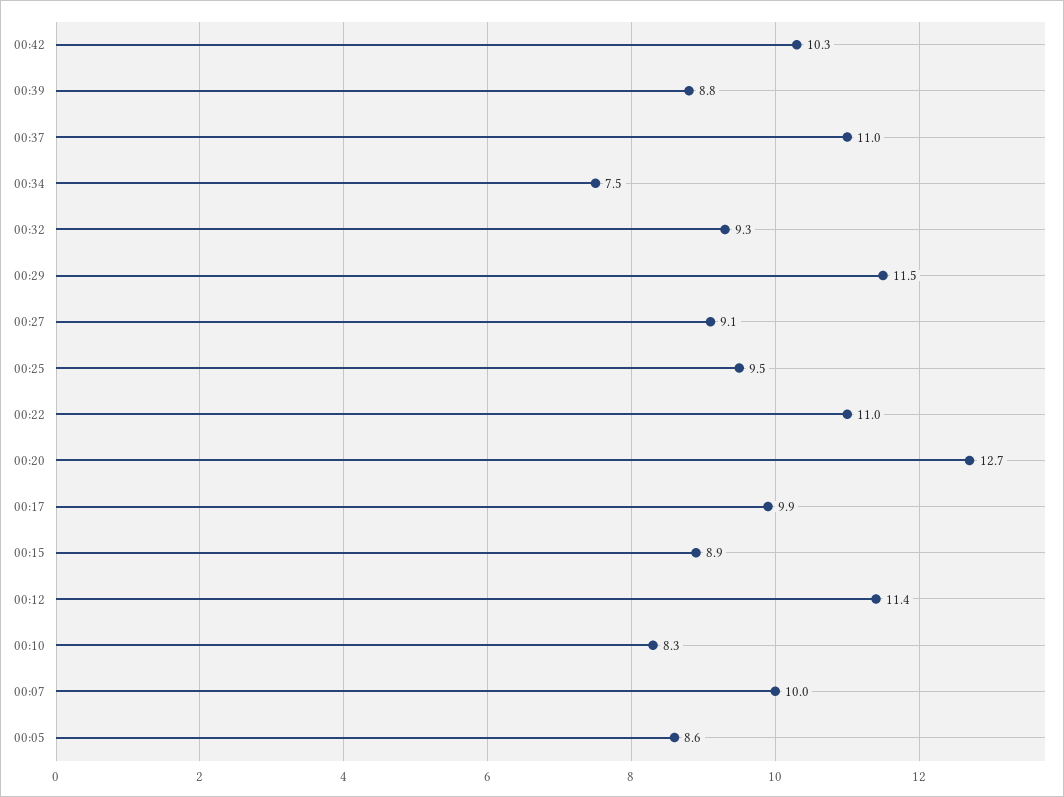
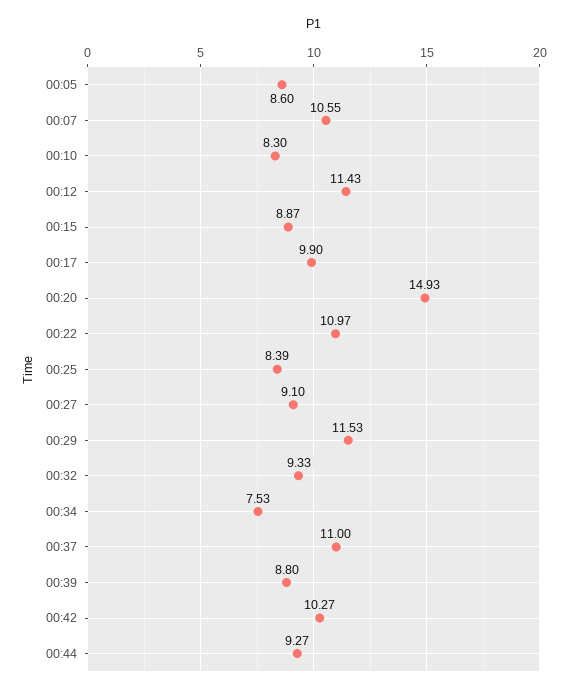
00:25: 9.5 -> 8.39
00:20: 12.7 -> 14.93
00:07: 10 -> 10.55
00:44: none -> 9.27

